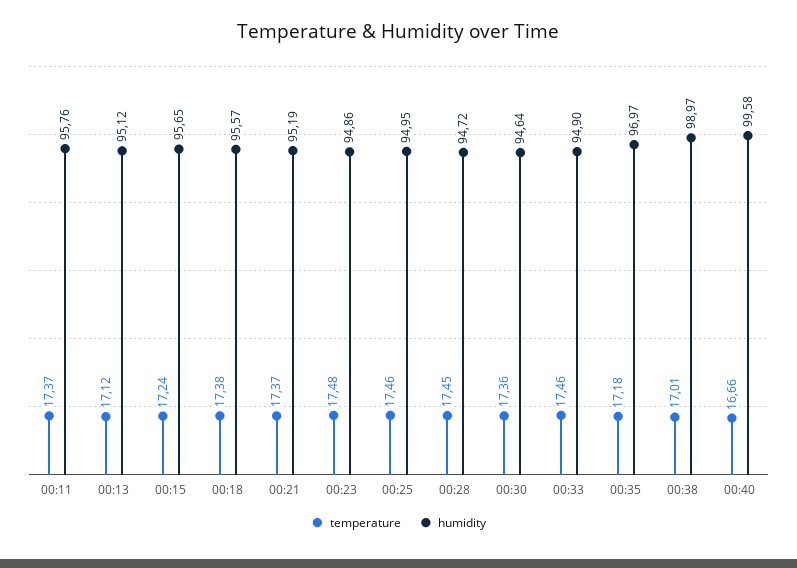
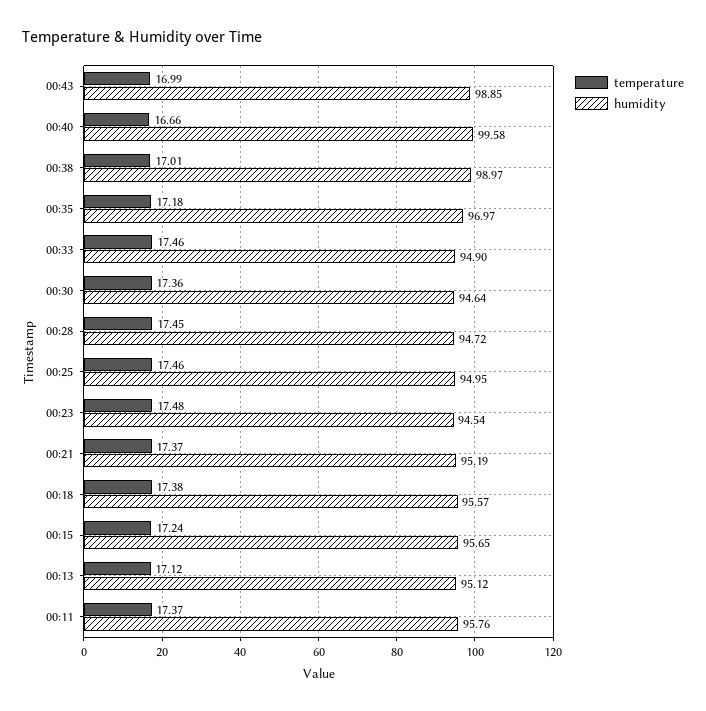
humidity, 00:23: 94.86 -> 94.54
temperature, 00:43: none -> 16.99
humidity, 00:43: none -> 98.85

